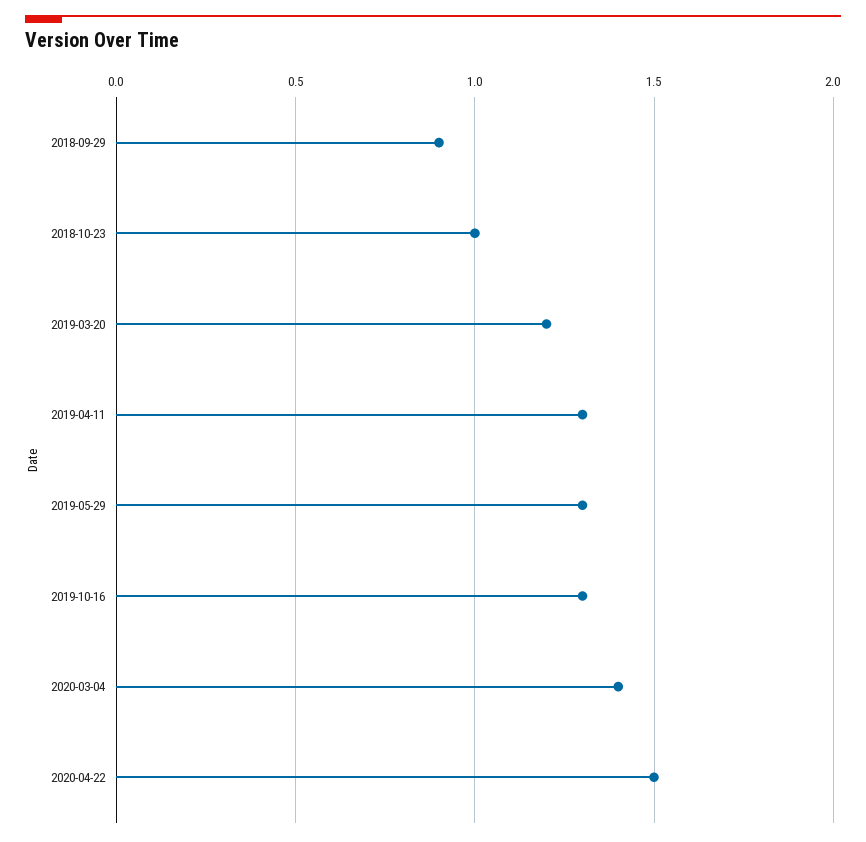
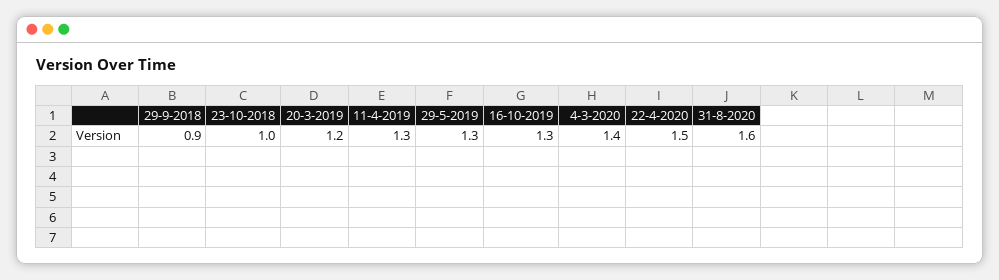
31-8-2020: none -> 1.6

